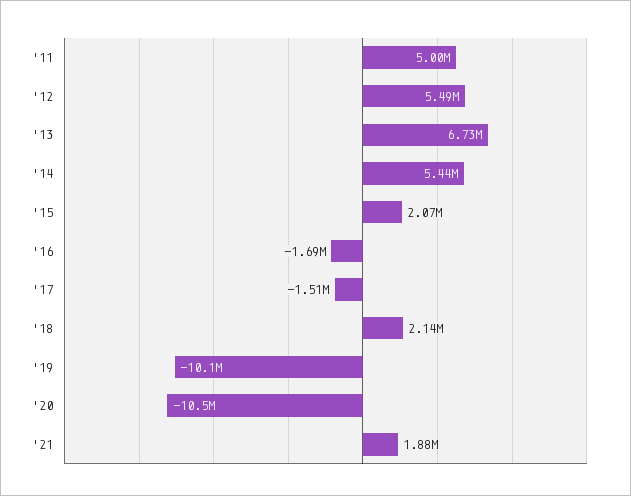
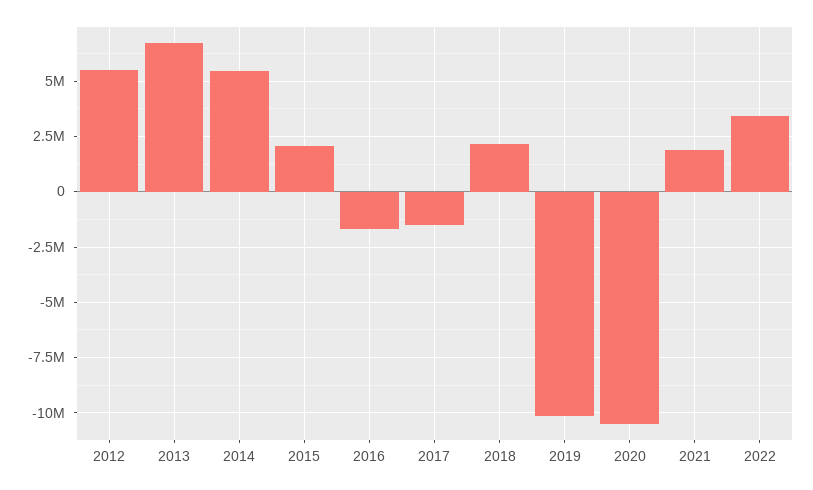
'11: 5000000 -> none
2022: none -> 3500000

